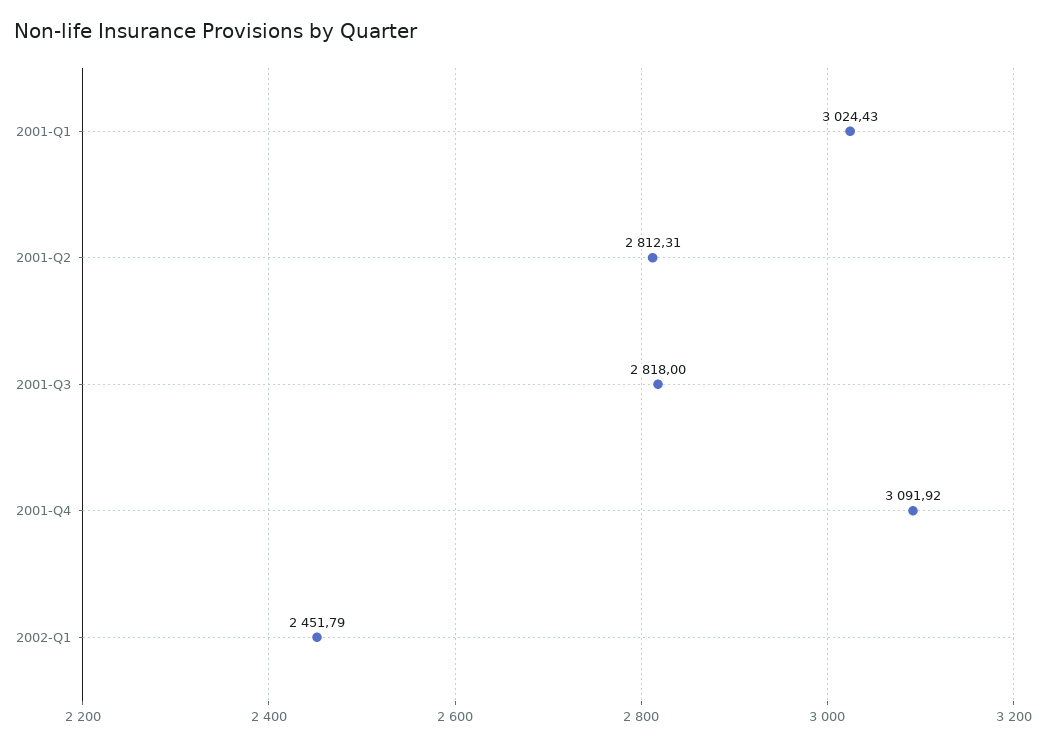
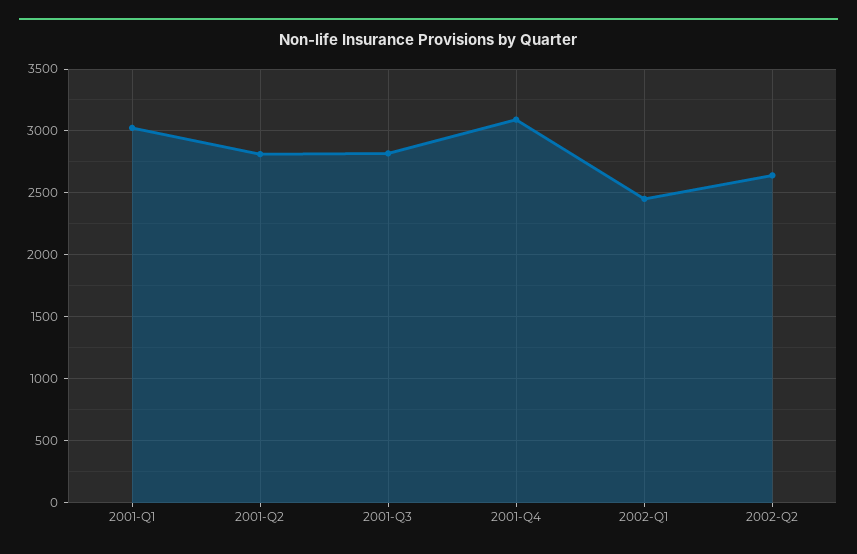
2002-Q2: none -> 2650

